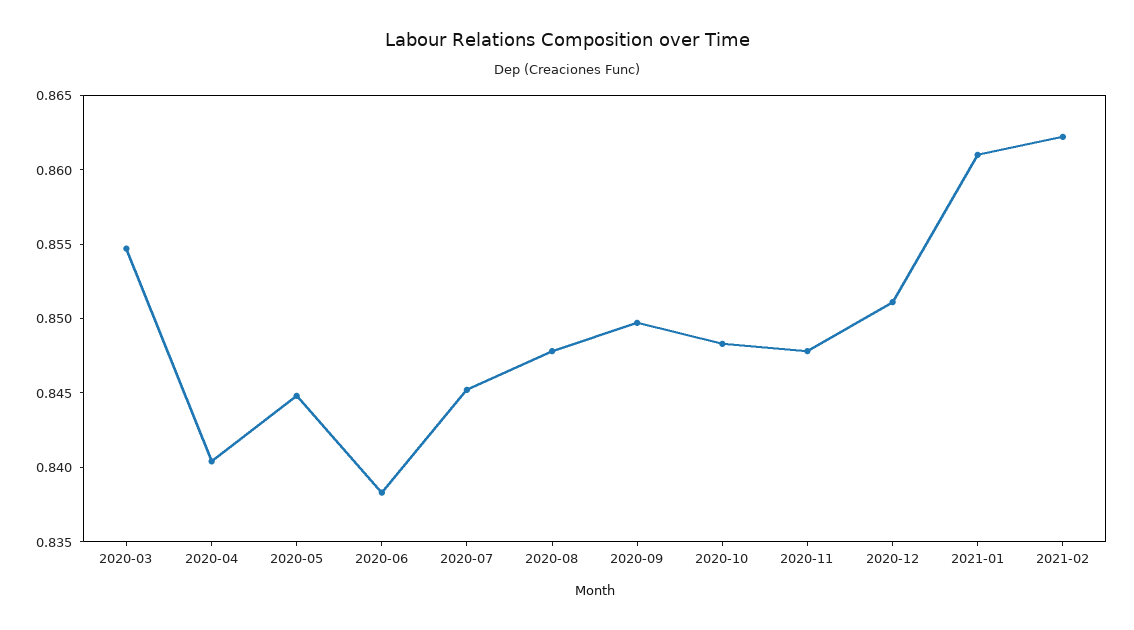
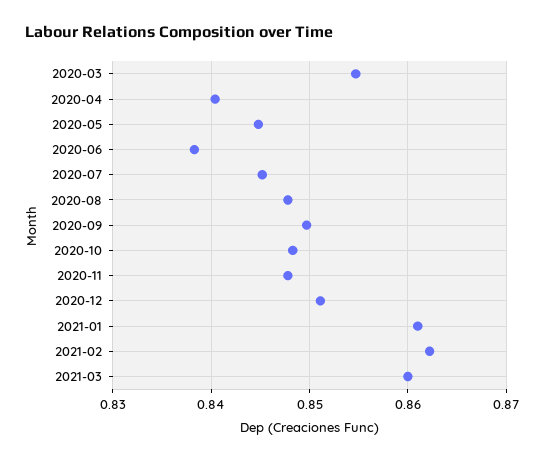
2021-03: none -> 0.86

